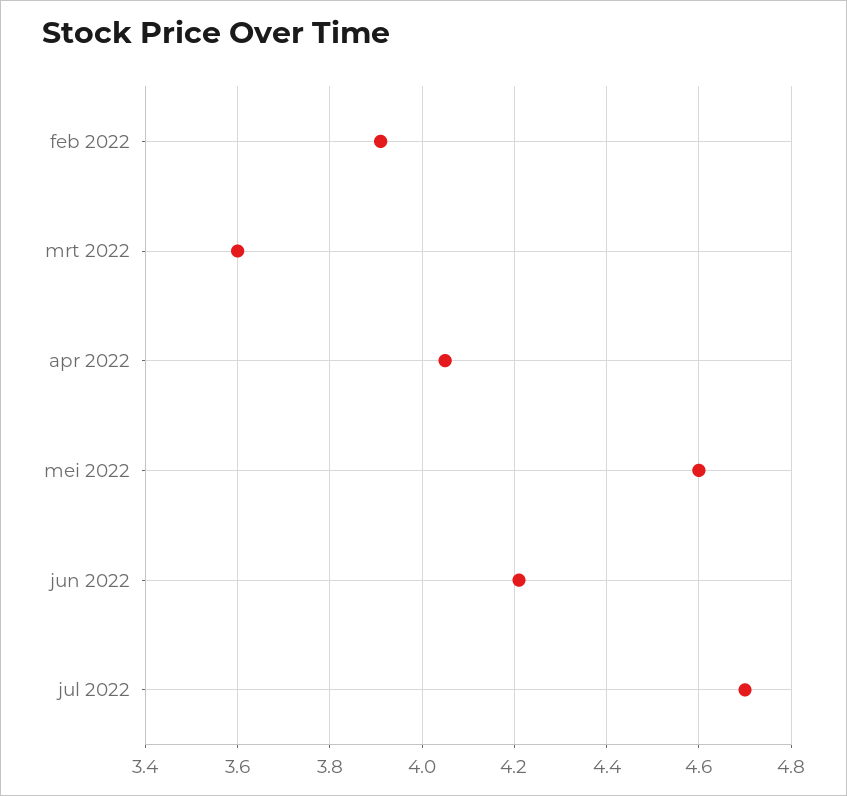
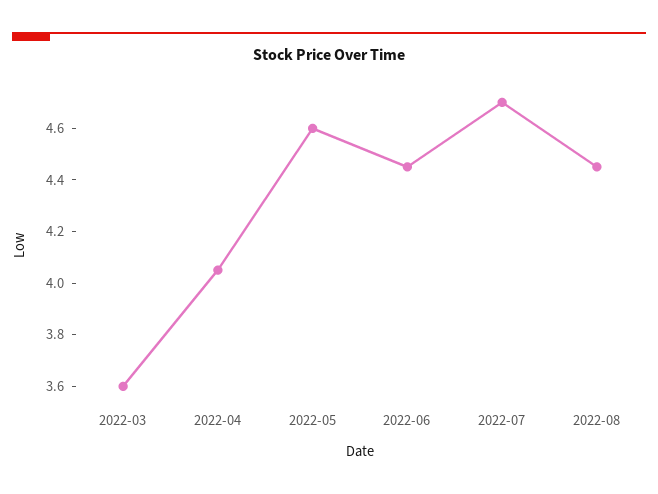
feb 2022: 3.9 -> none
jun 2022: 4.2 -> 4.45
2022-08: none -> 4.45

